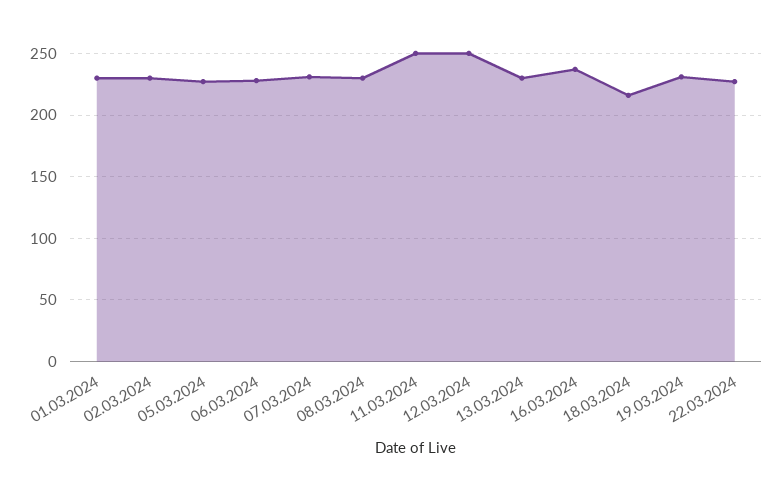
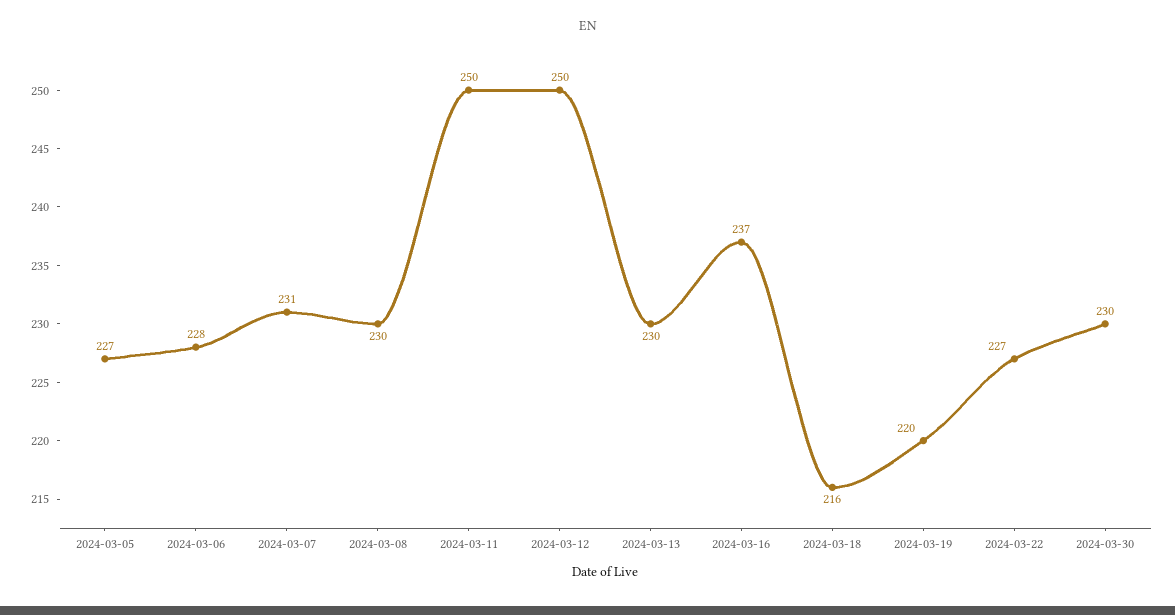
01.03.2024: 230 -> none
02.03.2024: 230 -> none
19.03.2024: 230 -> 220
2024-03-30: none -> 230

